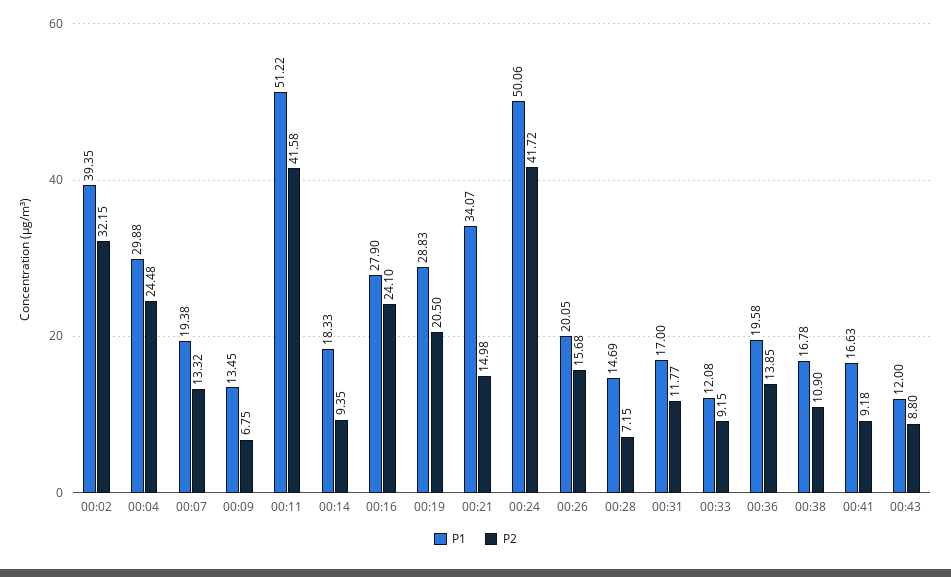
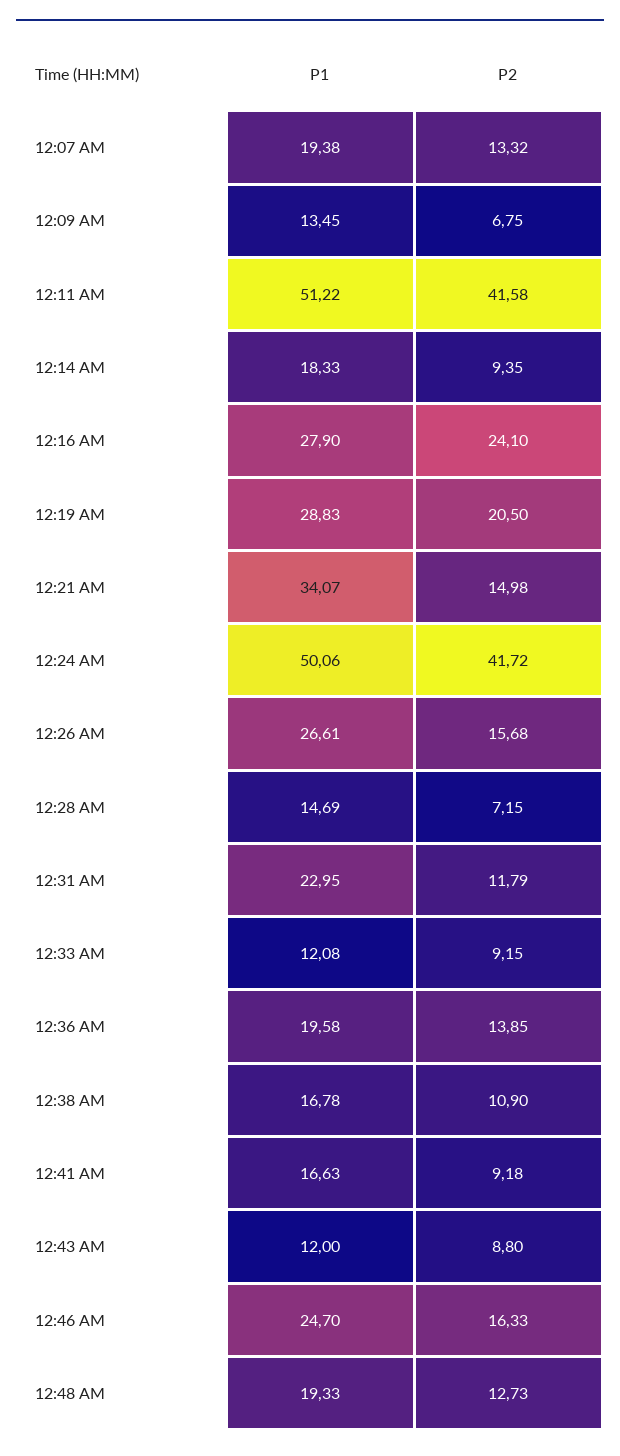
P1, 00:02: 39.35 -> none
P2, 00:02: 32.15 -> none
P1, 00:04: 29.88 -> none
P2, 00:04: 24.48 -> none
P1, 00:26: 20.05 -> 26.61
P1, 00:31: 17 -> 22.95
P2, 00:31: 11.77 -> 11.79
P1, 12:46 AM: none -> 24.7
P2, 12:46 AM: none -> 16.33
P1, 12:48 AM: none -> 19.33
P2, 12:48 AM: none -> 12.73

